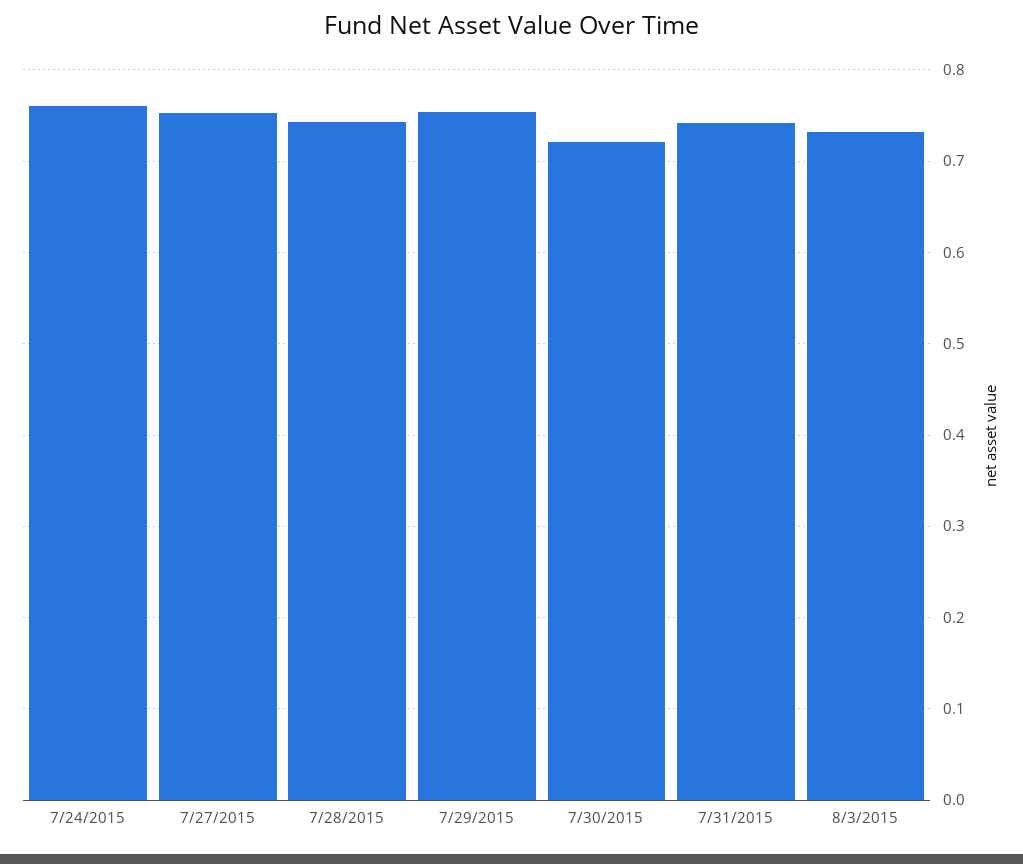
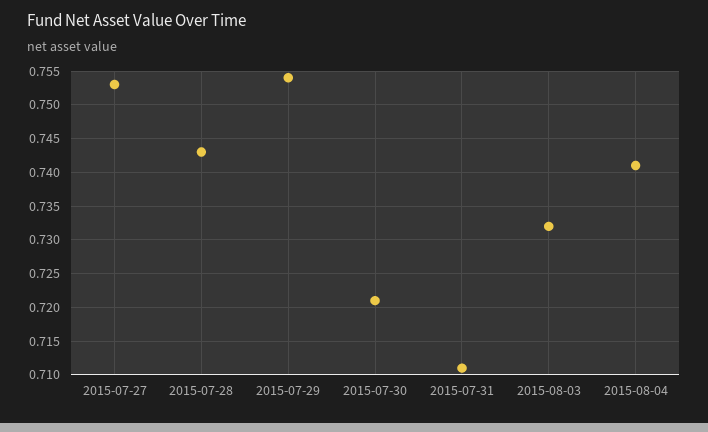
7/24/2015: 0.76 -> none
7/31/2015: 0.74 -> 0.711
2015-08-04: none -> 0.741

